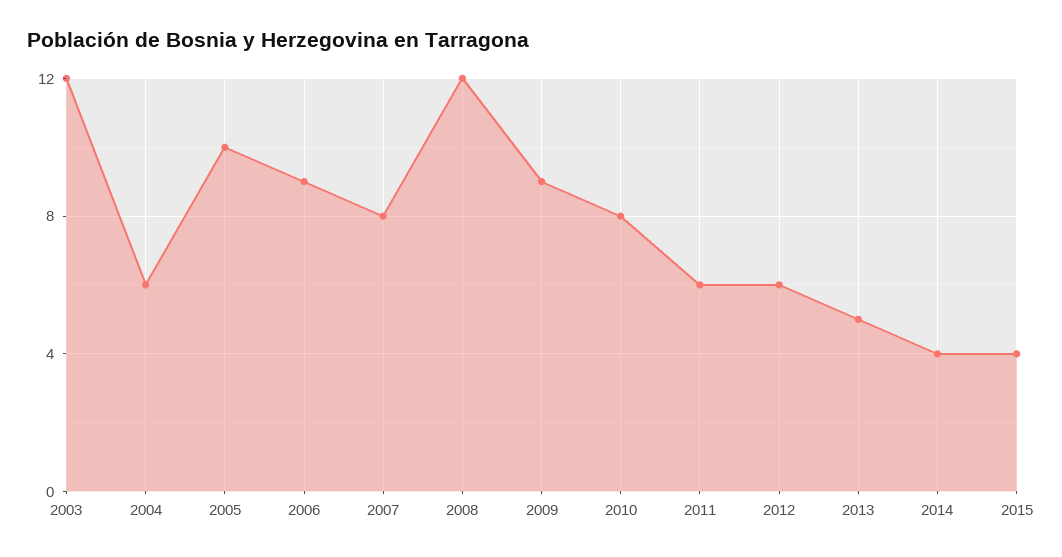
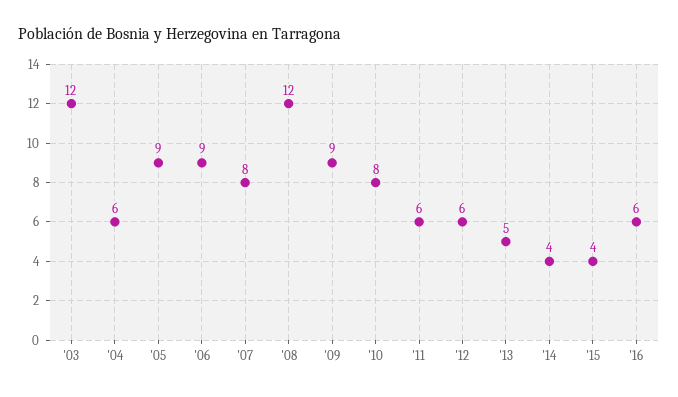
2005: 10 -> 9
'16: none -> 6

